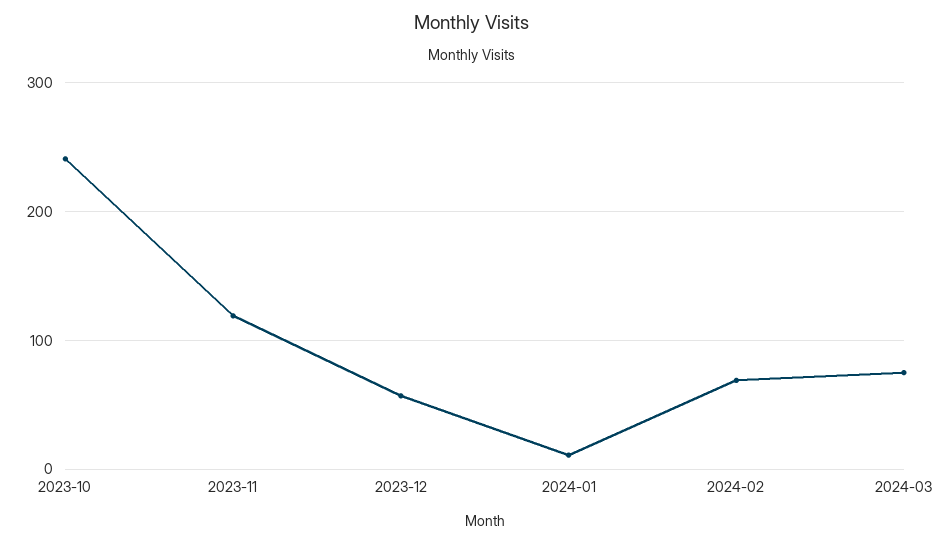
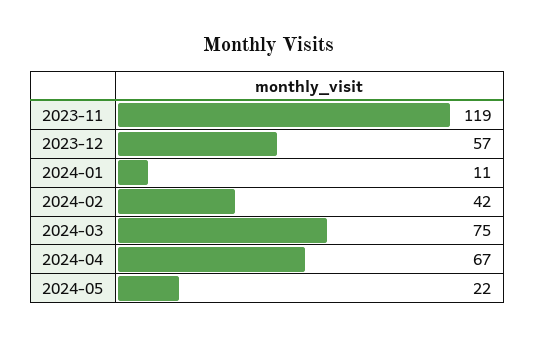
2023-10: 240 -> none
2024-02: 70 -> 42
2024-04: none -> 67
2024-05: none -> 22

